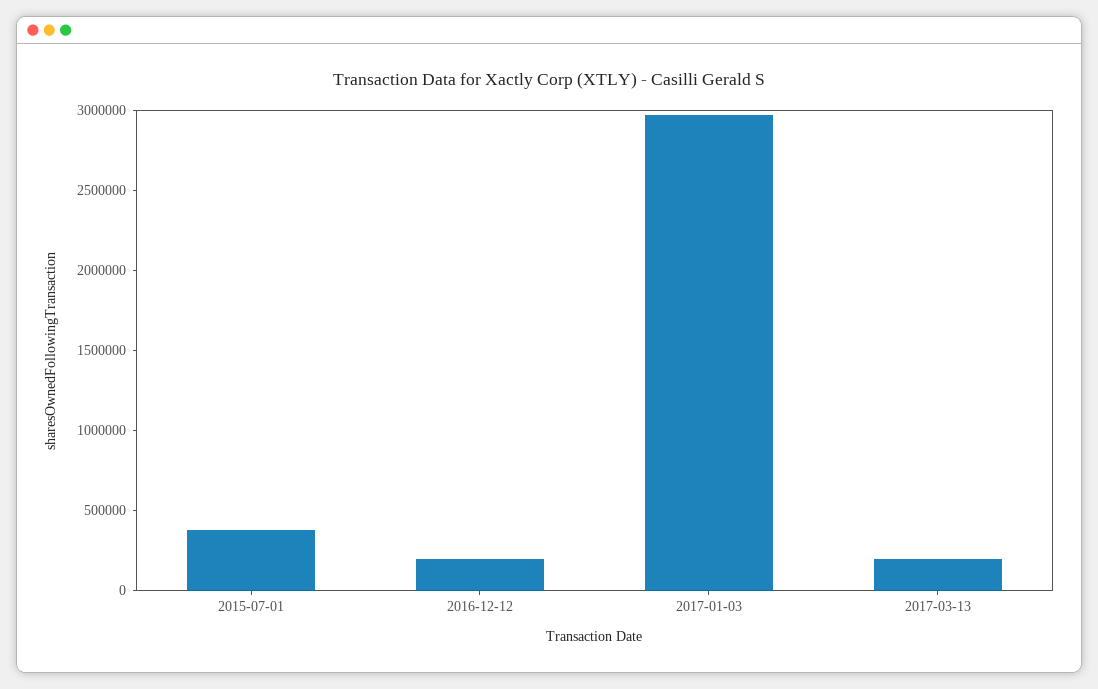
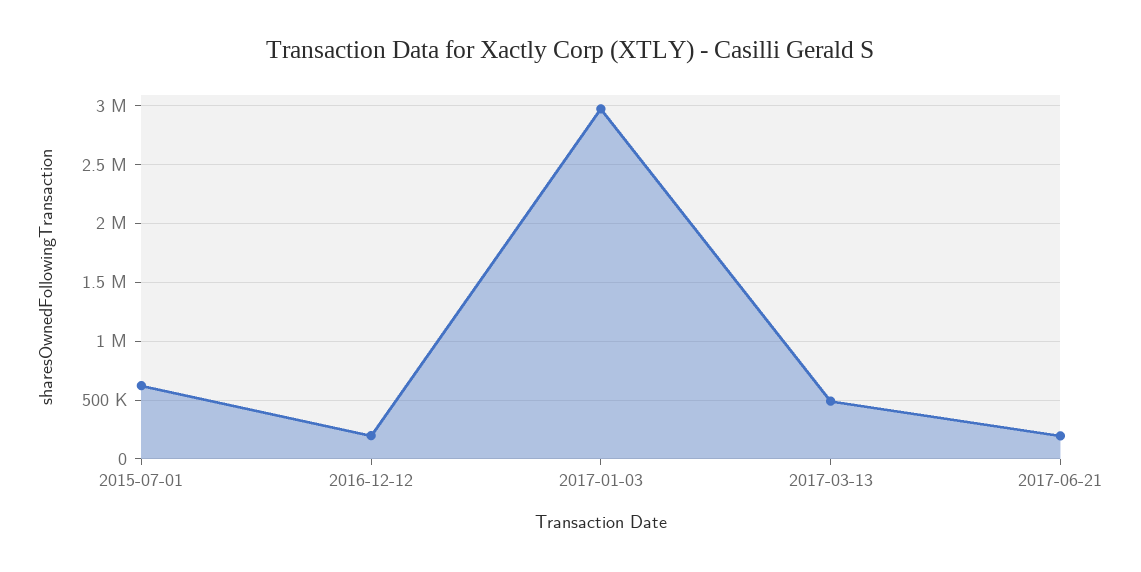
2015-07-01: 400000 -> 600000
2017-03-13: 200000 -> 500000
2017-06-21: none -> 200000

